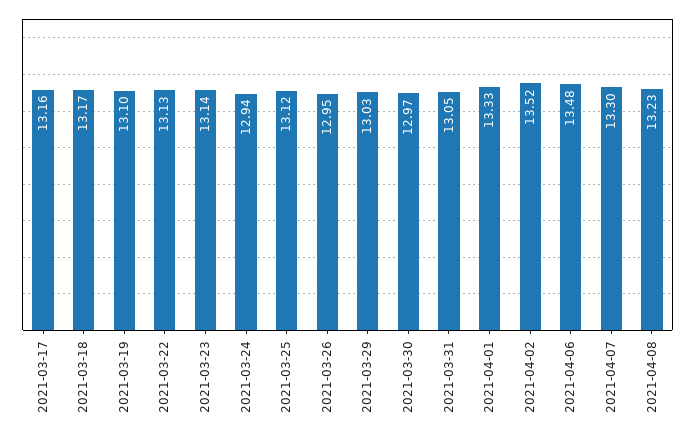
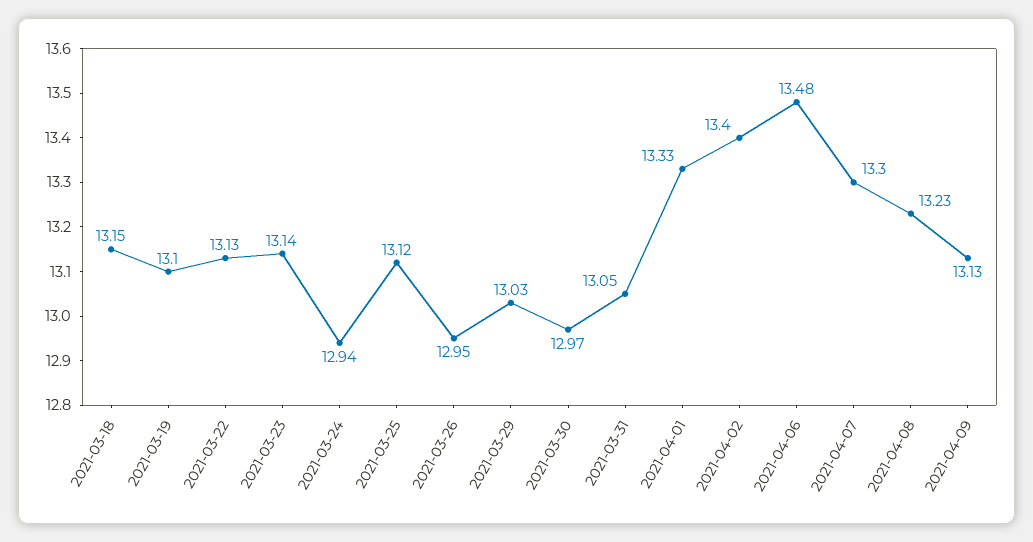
2021-03-17: 13.16 -> none
2021-03-18: 13.17 -> 13.15
2021-04-02: 13.52 -> 13.4
2021-04-09: none -> 13.13

